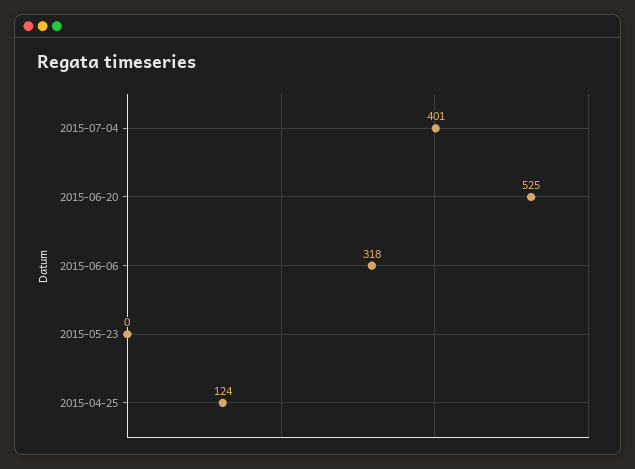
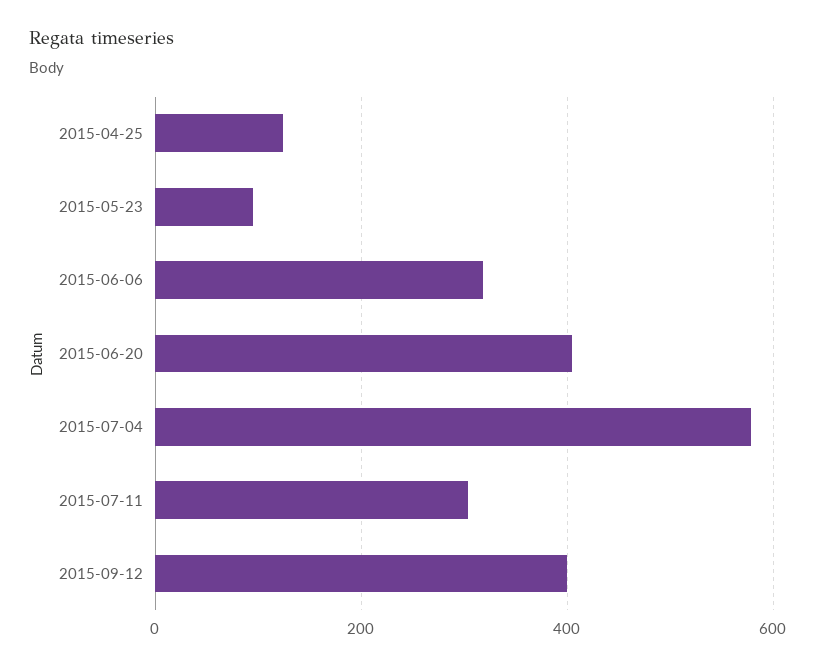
2015-07-04: 401 -> 580
2015-06-20: 525 -> 400
2015-05-23: 0 -> 100
2015-07-11: none -> 300
2015-09-12: none -> 400

